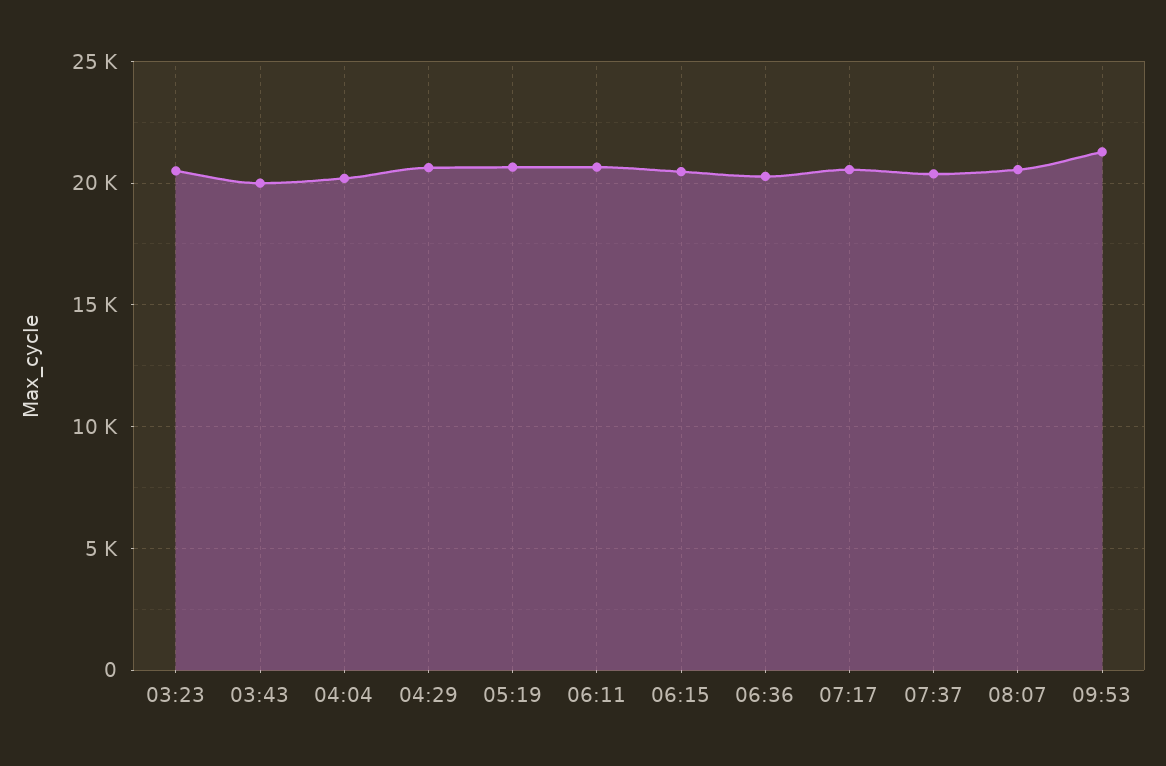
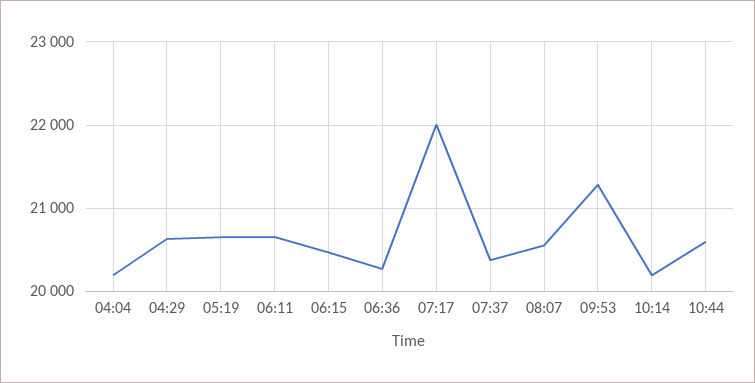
03:23: 20500 -> none
03:43: 20000 -> none
07:17: 20500 -> 22000
10:14: none -> 20200
10:44: none -> 20600

